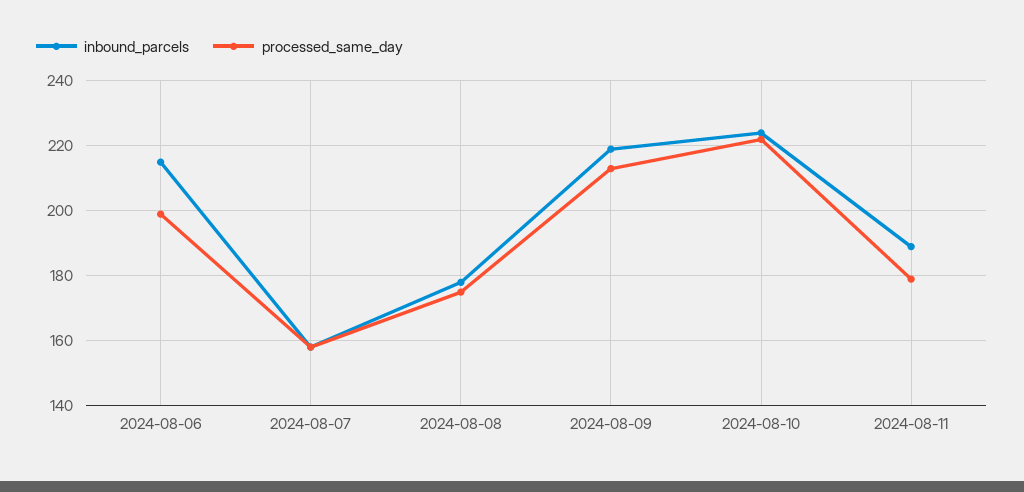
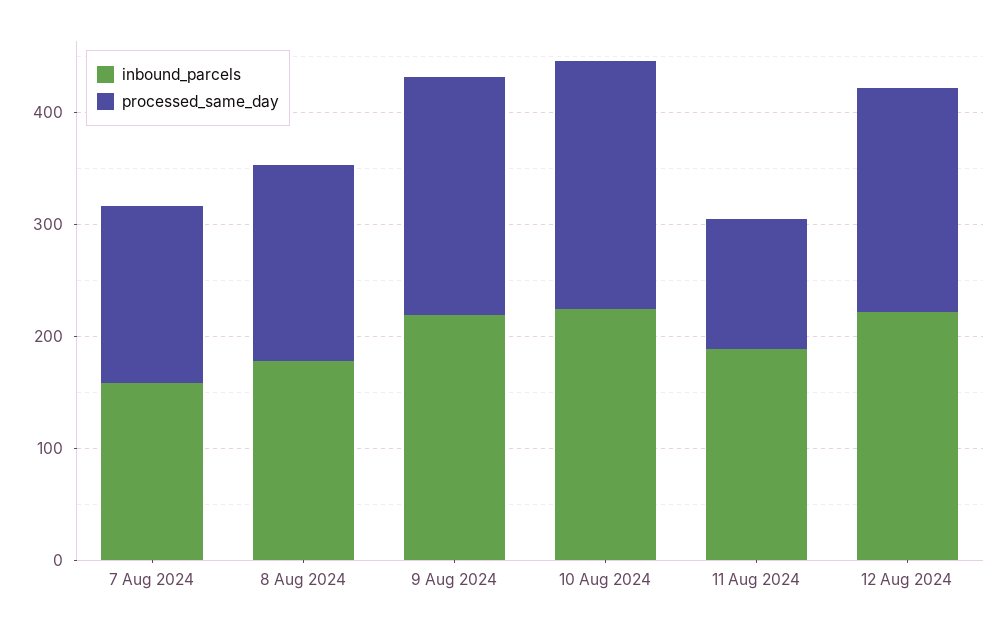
inbound_parcels, 2024-08-06: 215 -> none
processed_same_day, 2024-08-06: 200 -> none
processed_same_day, 2024-08-11: 180 -> 120
inbound_parcels, 12 Aug 2024: none -> 220
processed_same_day, 12 Aug 2024: none -> 200

